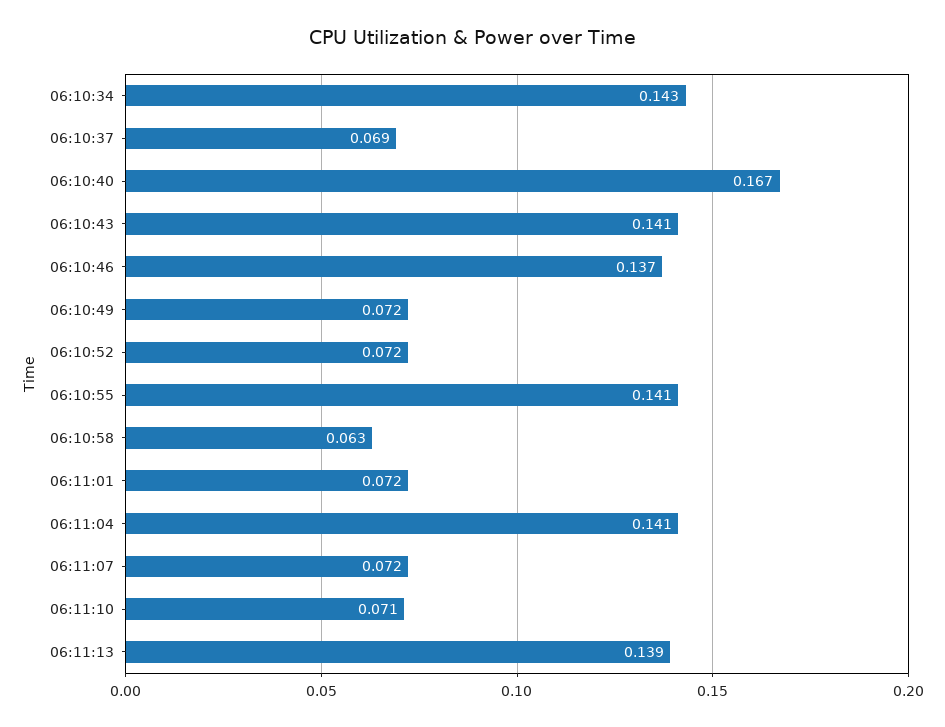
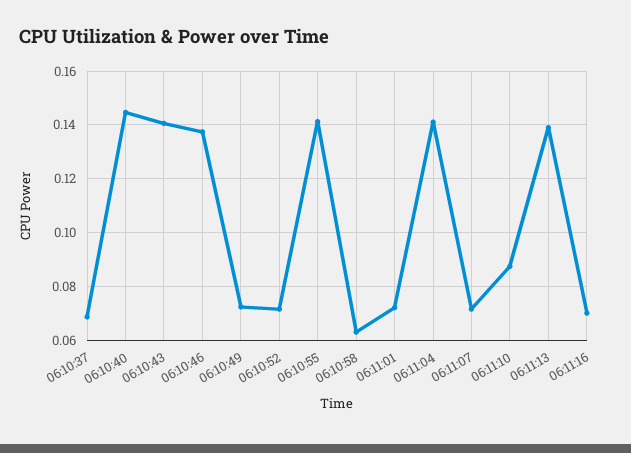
06:10:34: 0.143 -> none
06:10:40: 0.167 -> 0.145
06:11:10: 0.071 -> 0.0875
06:11:16: none -> 0.07

